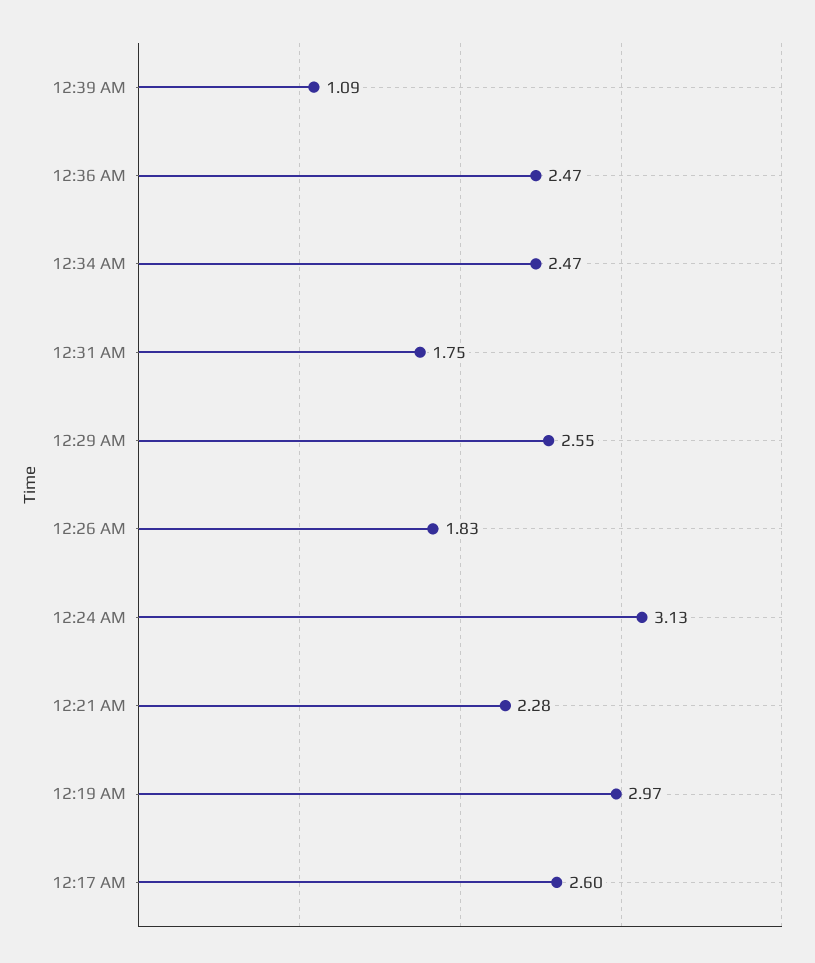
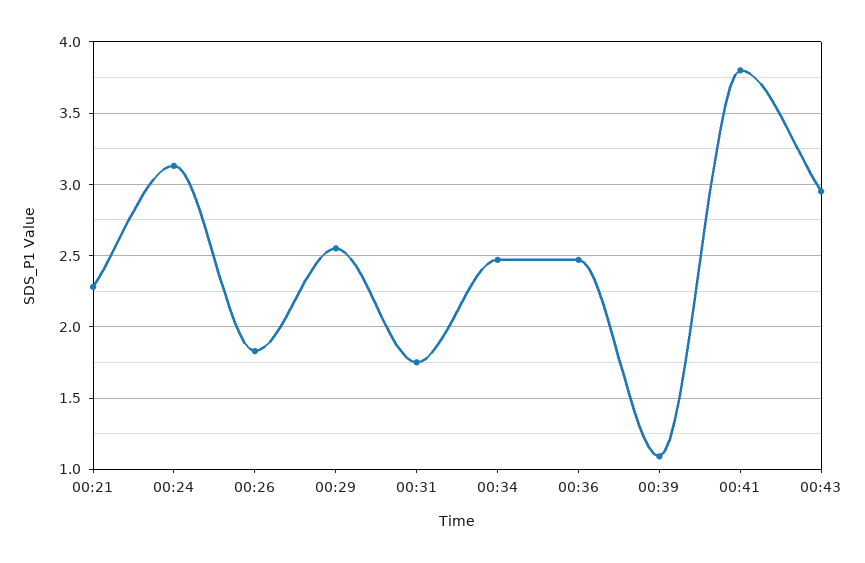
12:19 AM: 2.97 -> none
12:17 AM: 2.6 -> none
00:41: none -> 3.8
00:43: none -> 2.95

